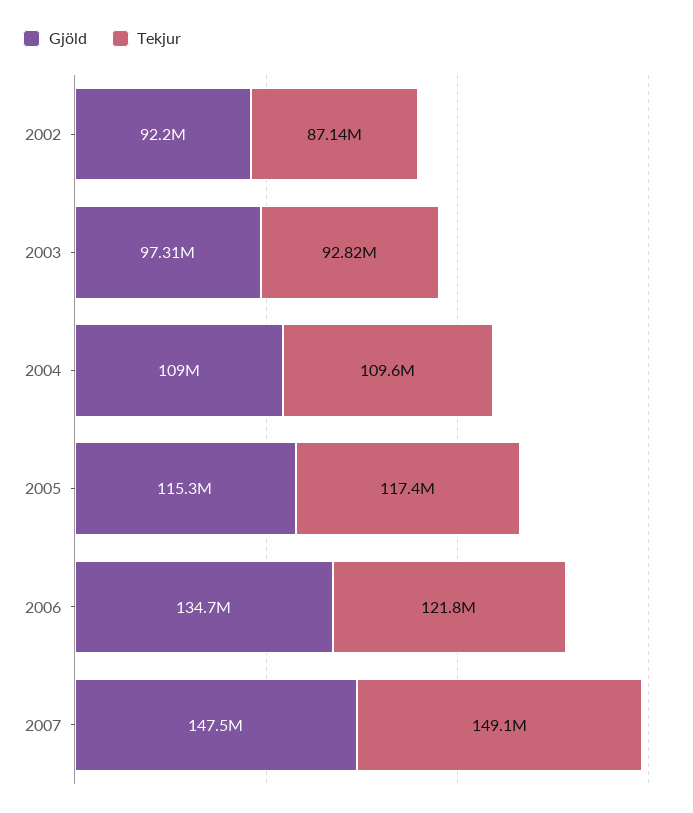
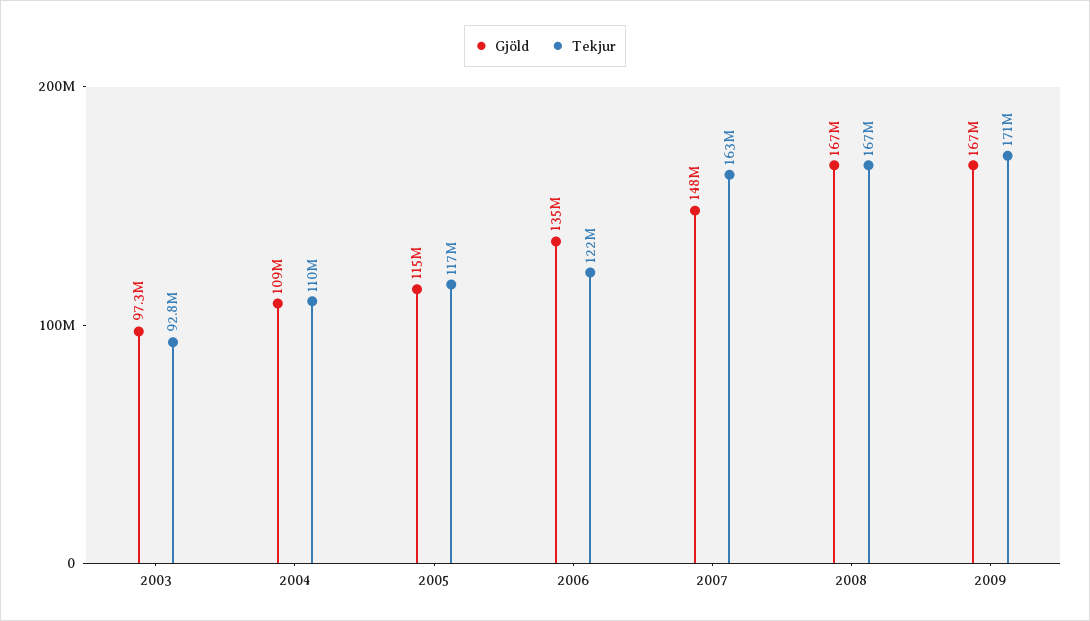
Gjöld, 2002: 92200000 -> none
Tekjur, 2002: 87140000 -> none
Tekjur, 2007: 149100000 -> 163000000
Gjöld, 2008: none -> 167000000
Tekjur, 2008: none -> 167000000
Gjöld, 2009: none -> 167000000
Tekjur, 2009: none -> 171000000

